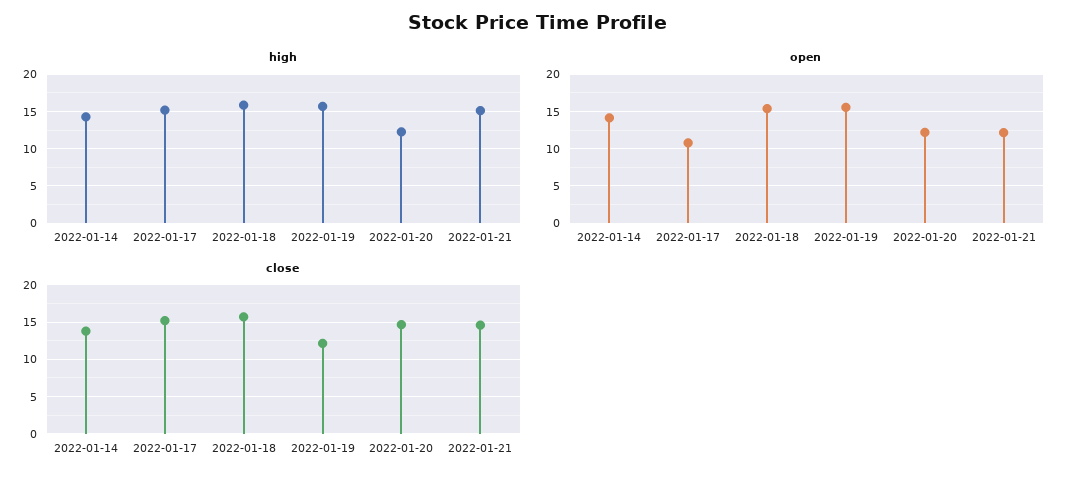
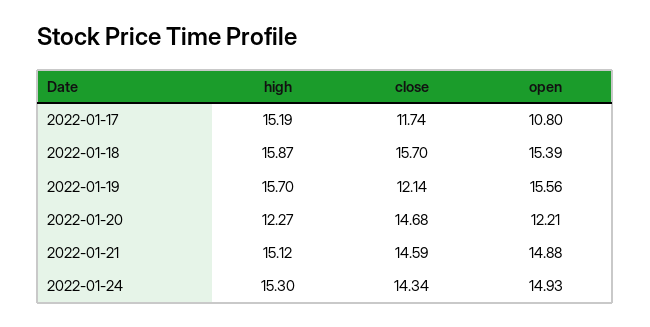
high, 2022-01-14: 14 -> none
open, 2022-01-14: 14 -> none
open, 2022-01-21: 12 -> 14.88
close, 2022-01-14: 14 -> none
close, 2022-01-17: 15 -> 11.74
high, 2022-01-24: none -> 15.3
close, 2022-01-24: none -> 14.34
open, 2022-01-24: none -> 14.93

